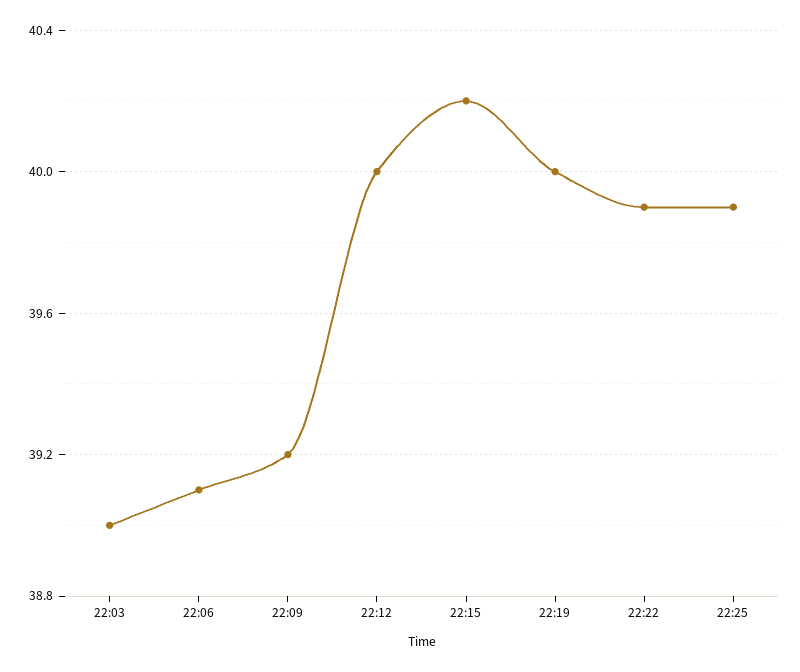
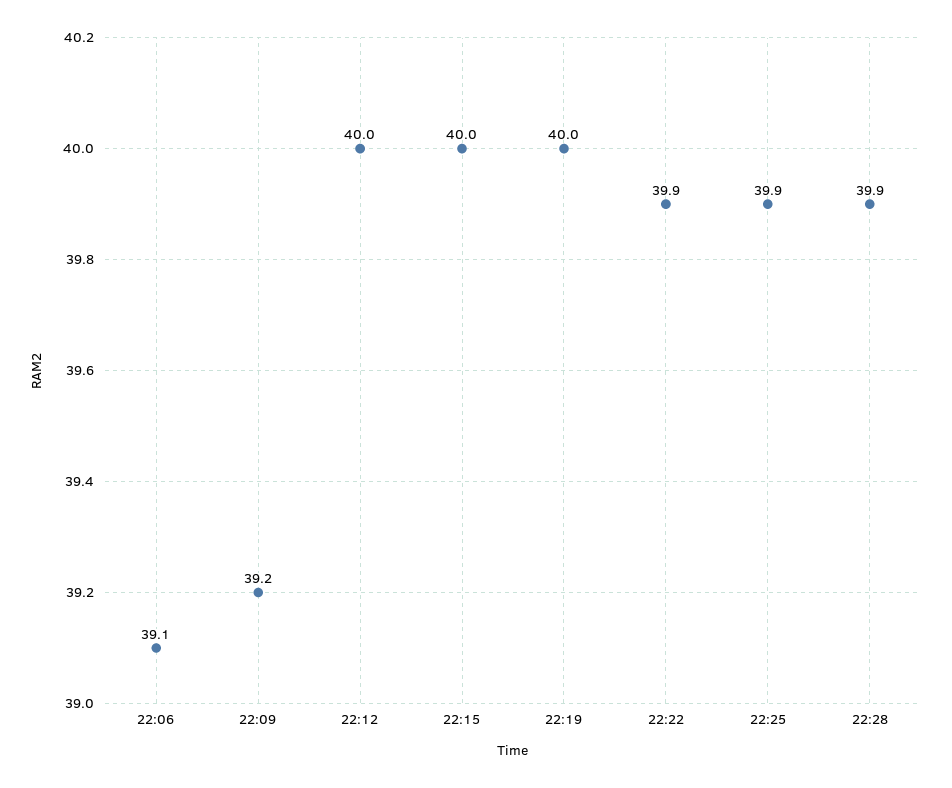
22:03: 39 -> none
22:15: 40.2 -> 40
22:28: none -> 39.9

